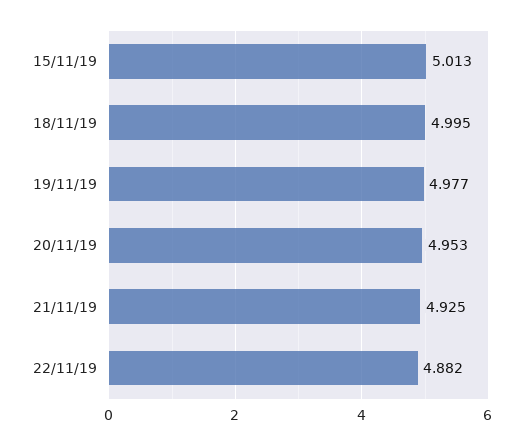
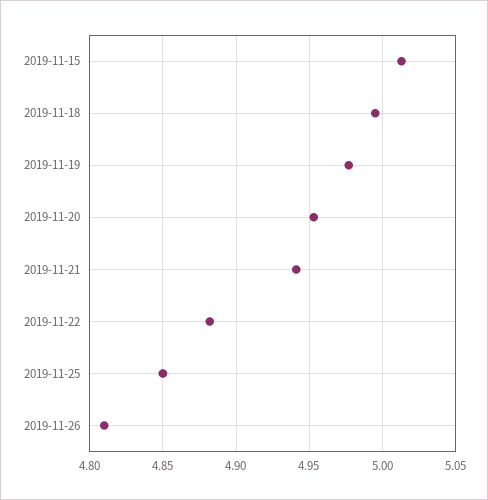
21/11/19: 4.925 -> 4.94
2019-11-25: none -> 4.85
2019-11-26: none -> 4.81

